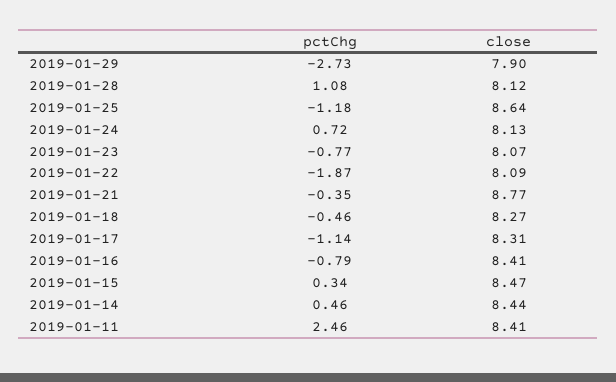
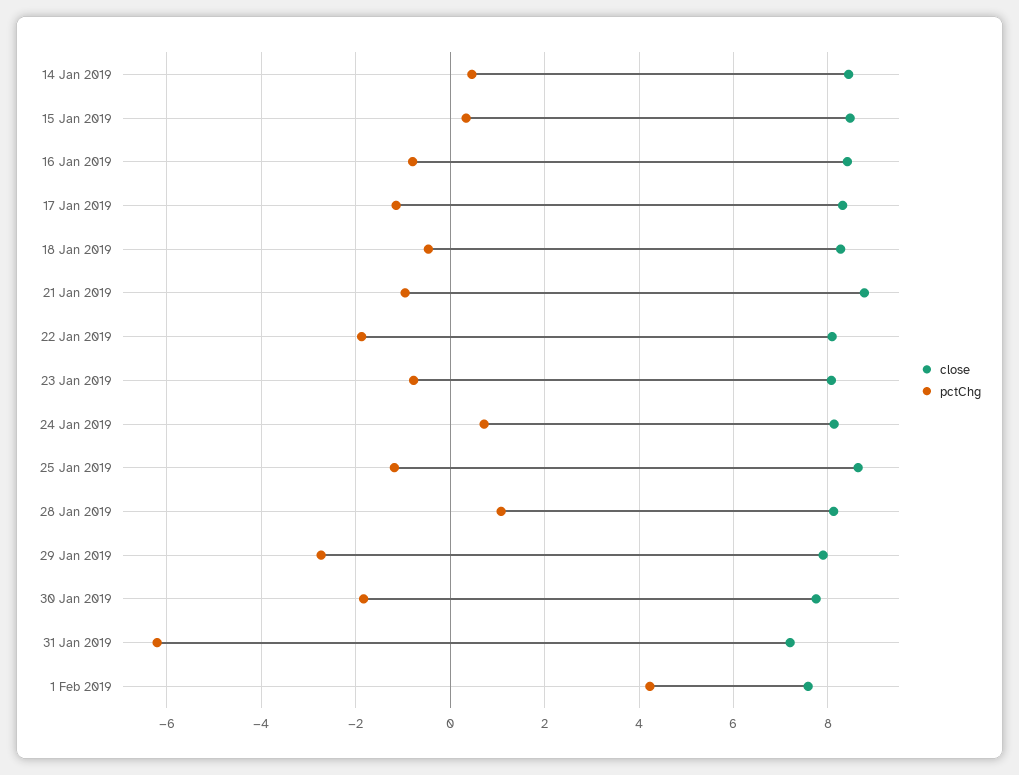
pctChg, 2019-01-21: -0.35 -> -1
pctChg, 2019-01-11: 2.46 -> none
close, 2019-01-11: 8.41 -> none
close, 30 Jan 2019: none -> 7.8
pctChg, 30 Jan 2019: none -> -1.8
close, 31 Jan 2019: none -> 7.2
pctChg, 31 Jan 2019: none -> -6.2
close, 1 Feb 2019: none -> 7.6
pctChg, 1 Feb 2019: none -> 4.2

